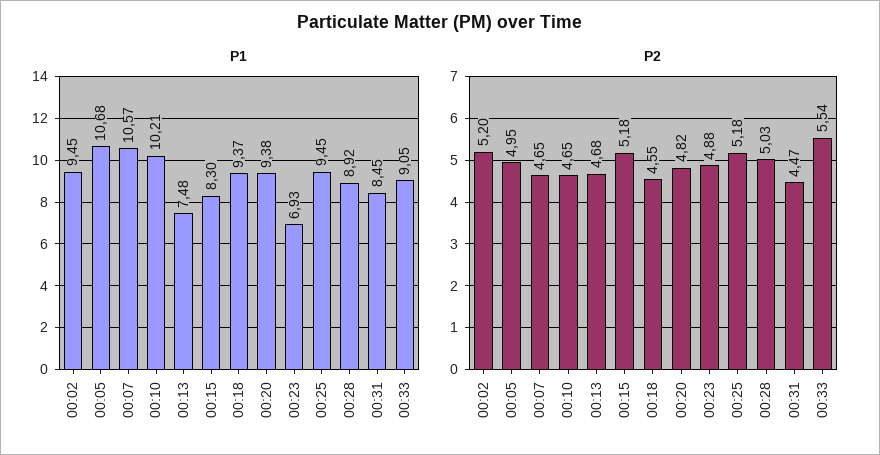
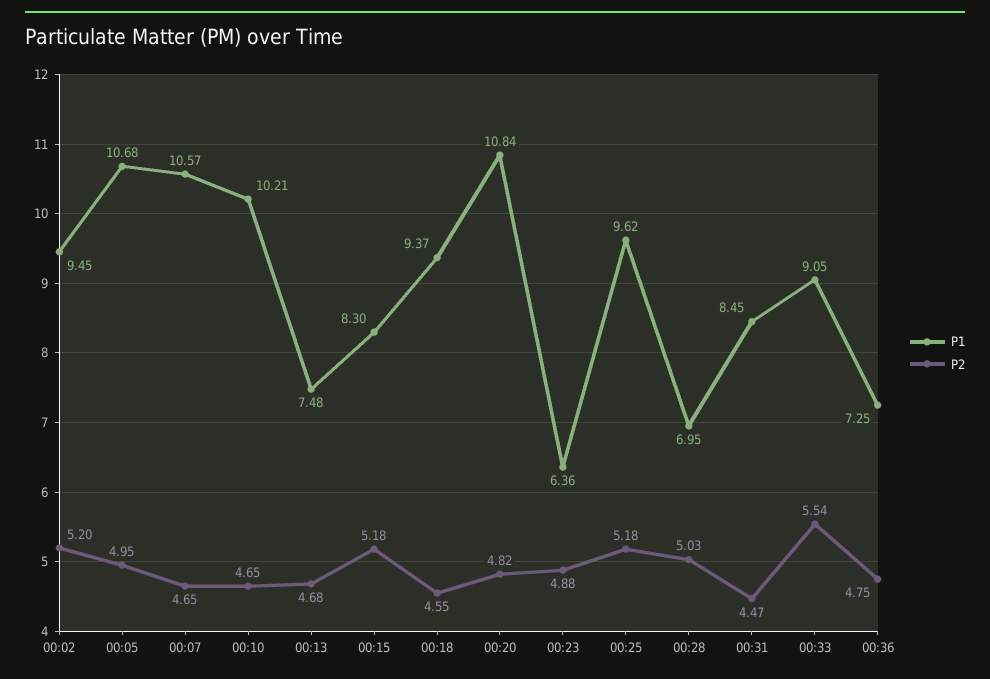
P1, 00:20: 9.38 -> 10.84
P1, 00:23: 6.93 -> 6.36
P1, 00:25: 9.45 -> 9.62
P1, 00:28: 8.92 -> 6.95
P1, 00:36: none -> 7.25
P2, 00:36: none -> 4.75

